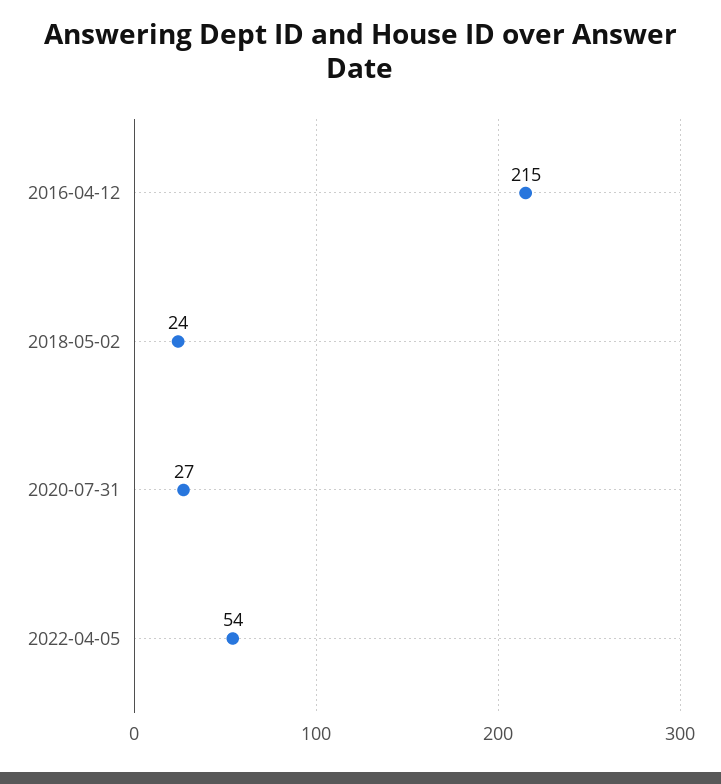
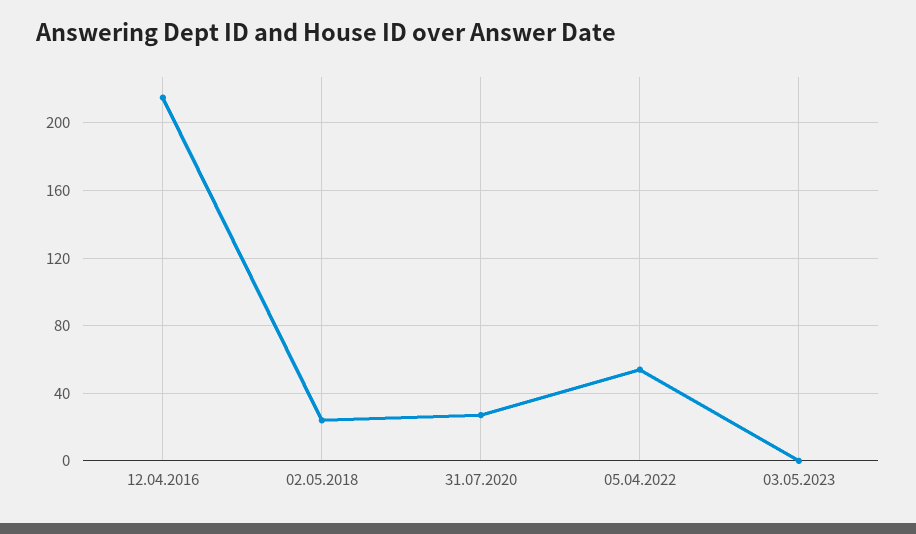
03.05.2023: none -> 0

